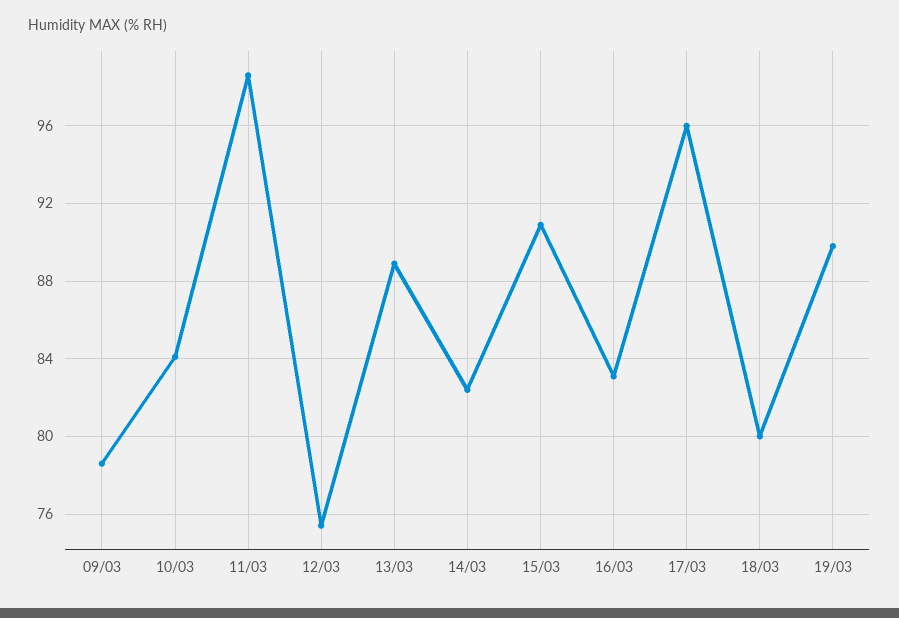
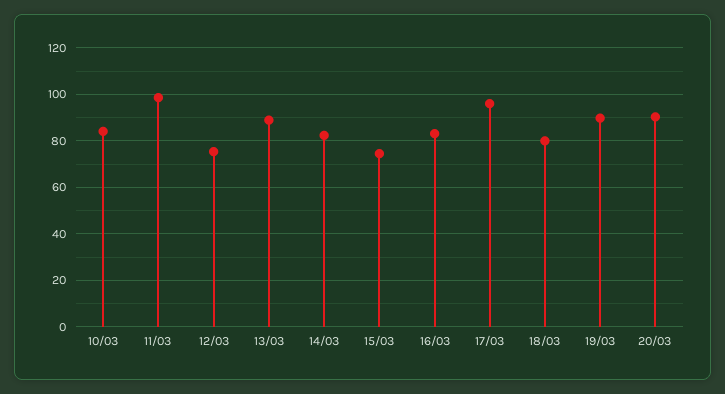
09/03: 78.5 -> none
15/03: 91 -> 75
20/03: none -> 90

